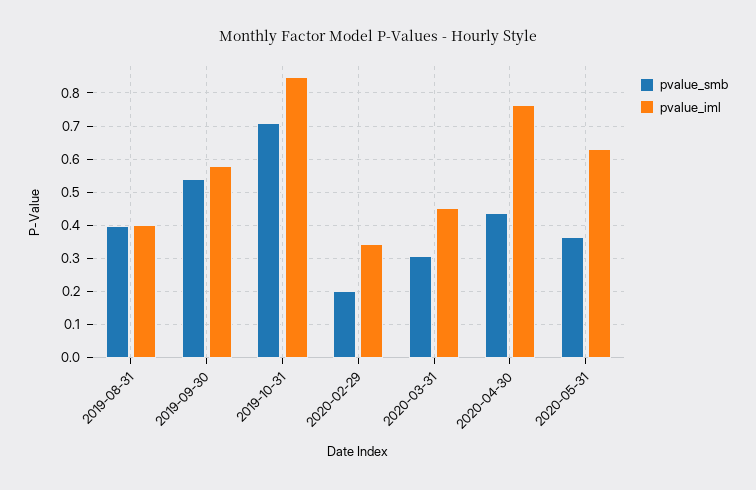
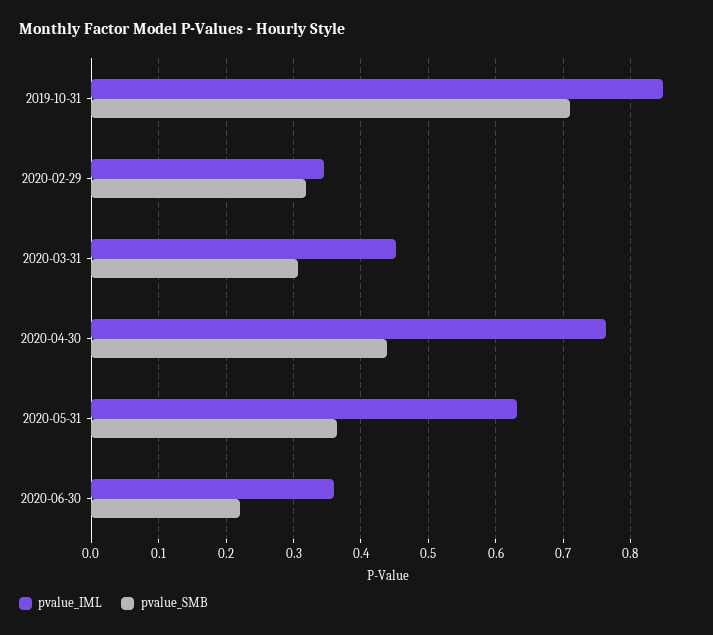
pvalue_smb, 2019-08-31: 0.4 -> none
pvalue_iml, 2019-08-31: 0.4 -> none
pvalue_smb, 2019-09-30: 0.54 -> none
pvalue_iml, 2019-09-30: 0.58 -> none
pvalue_smb, 2020-02-29: 0.2 -> 0.32
pvalue_iml, 2020-06-30: none -> 0.36
pvalue_smb, 2020-06-30: none -> 0.22

